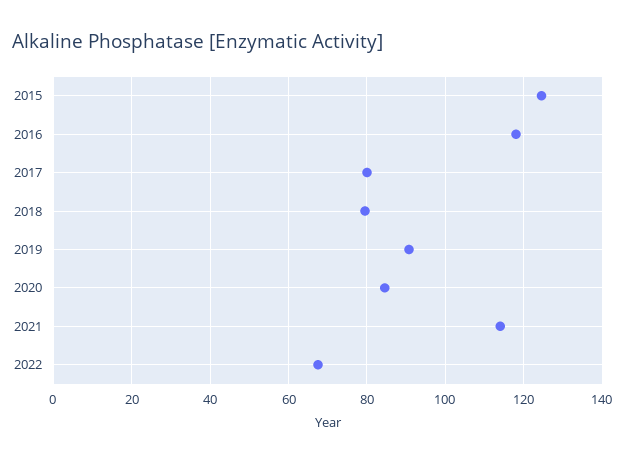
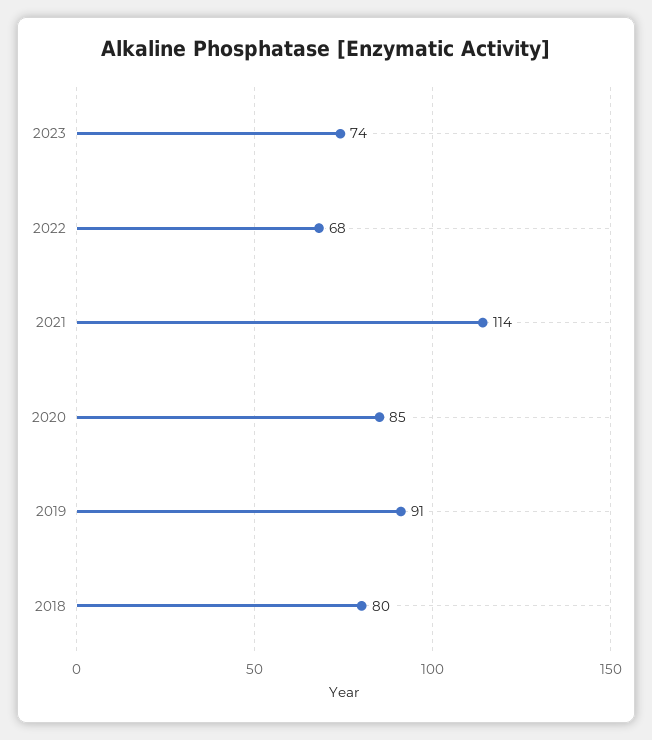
2015: 124 -> none
2016: 118 -> none
2017: 80 -> none
2023: none -> 74

